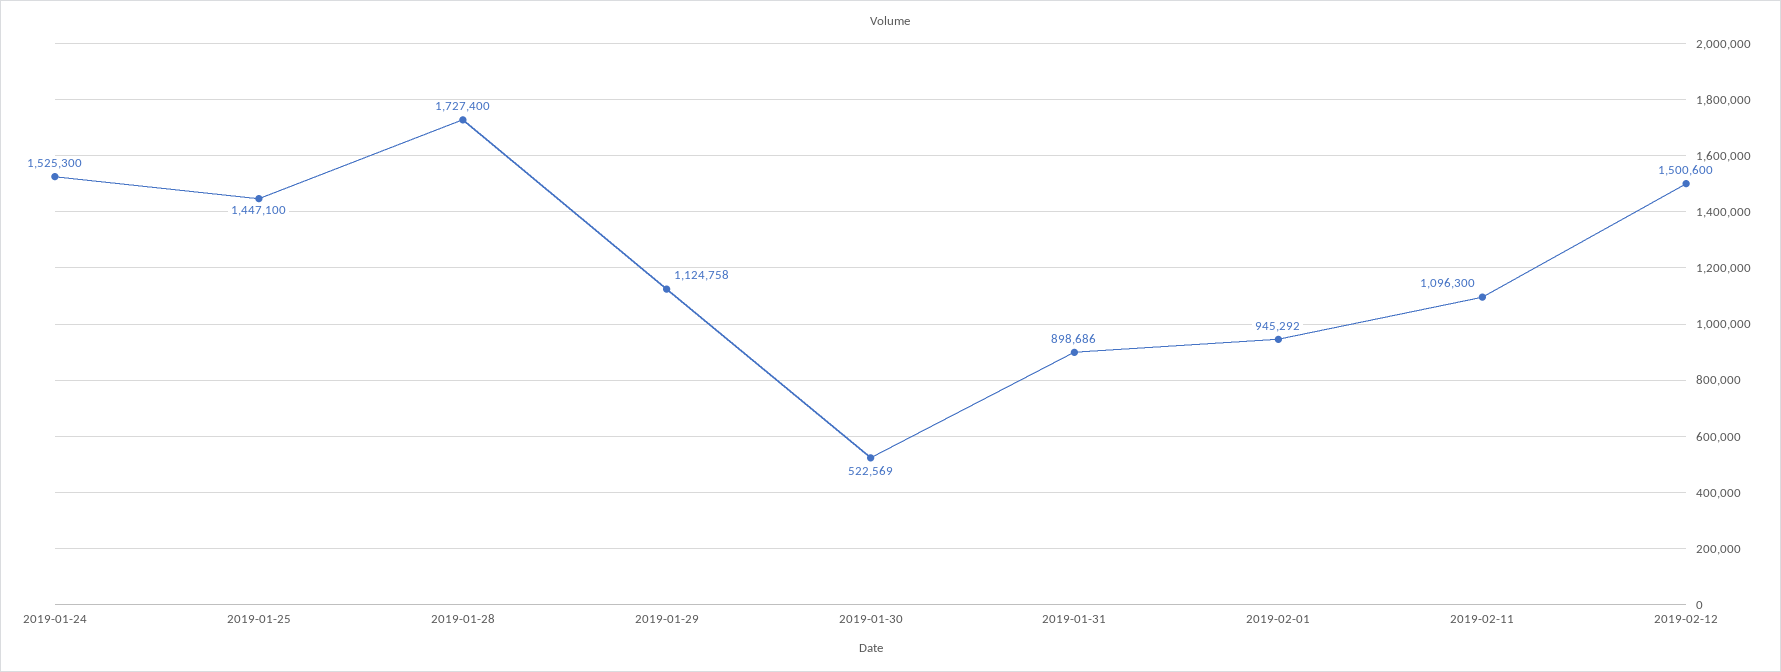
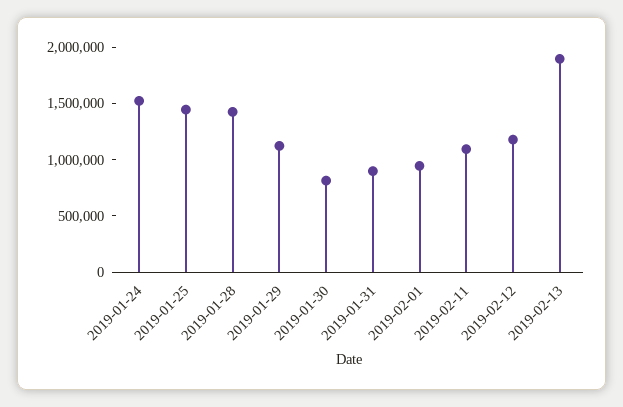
2019-01-28: 1727400 -> 1400000
2019-01-30: 522569 -> 800000
2019-02-12: 1500600 -> 1200000
2019-02-13: none -> 1900000

